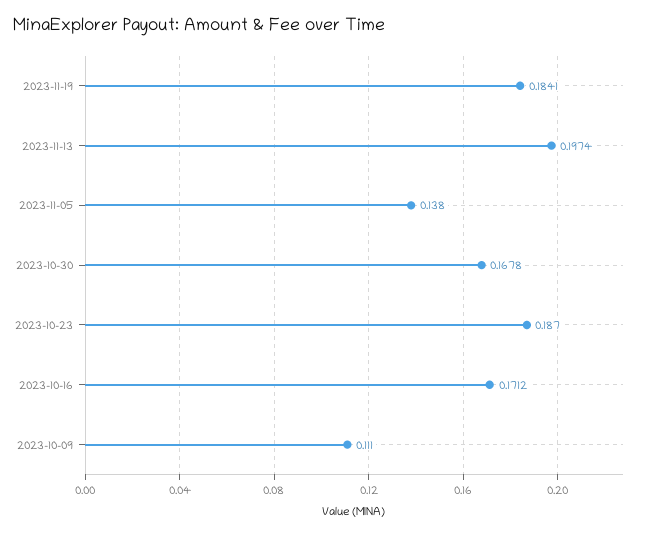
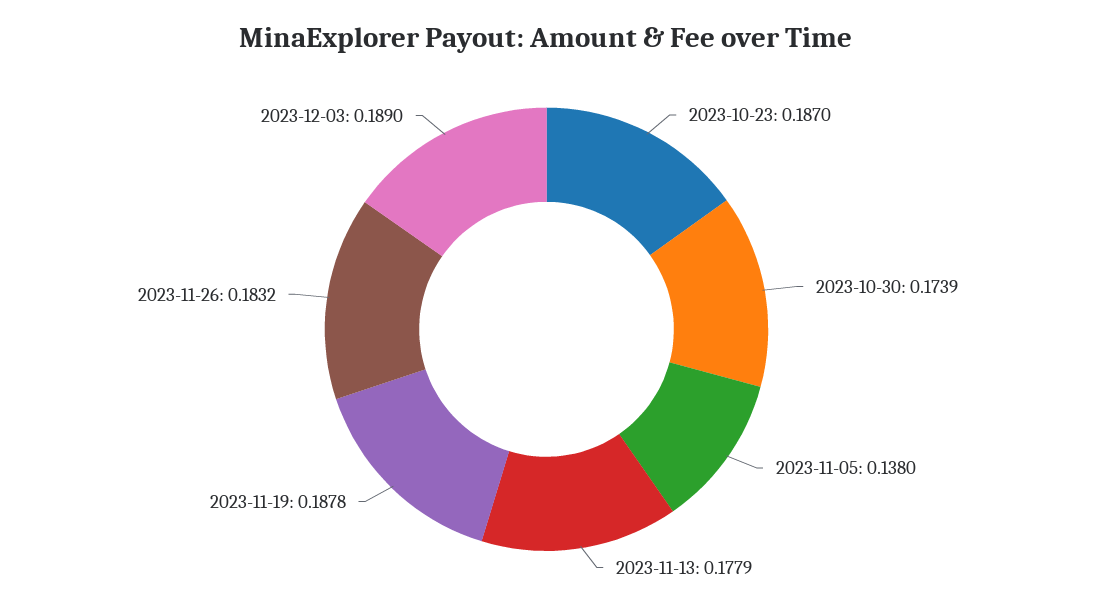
2023-11-19: 0.1841 -> 0.1878
2023-11-13: 0.1974 -> 0.1779
2023-10-30: 0.1678 -> 0.1739
2023-10-16: 0.1712 -> none
2023-10-09: 0.111 -> none
2023-11-26: none -> 0.1832
2023-12-03: none -> 0.189

